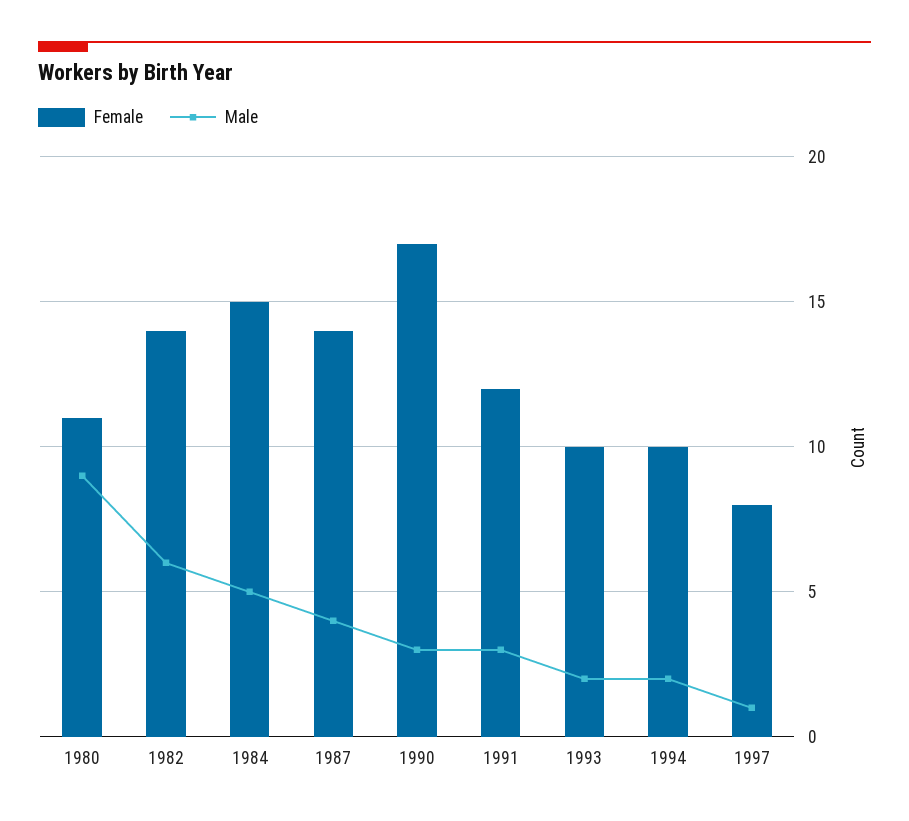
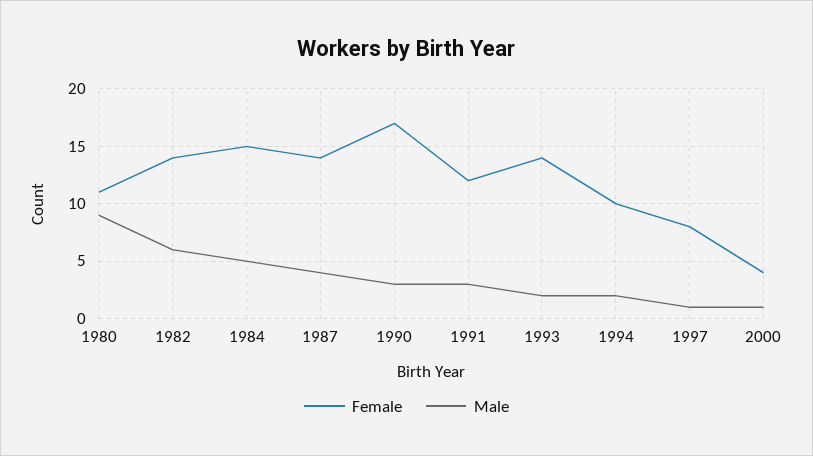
Female, 1993: 10 -> 14
Female, 2000: none -> 4
Male, 2000: none -> 1

